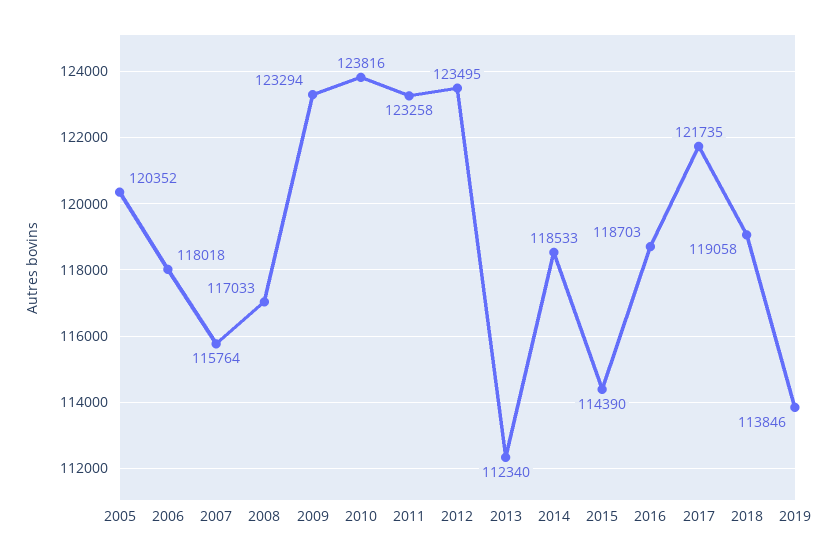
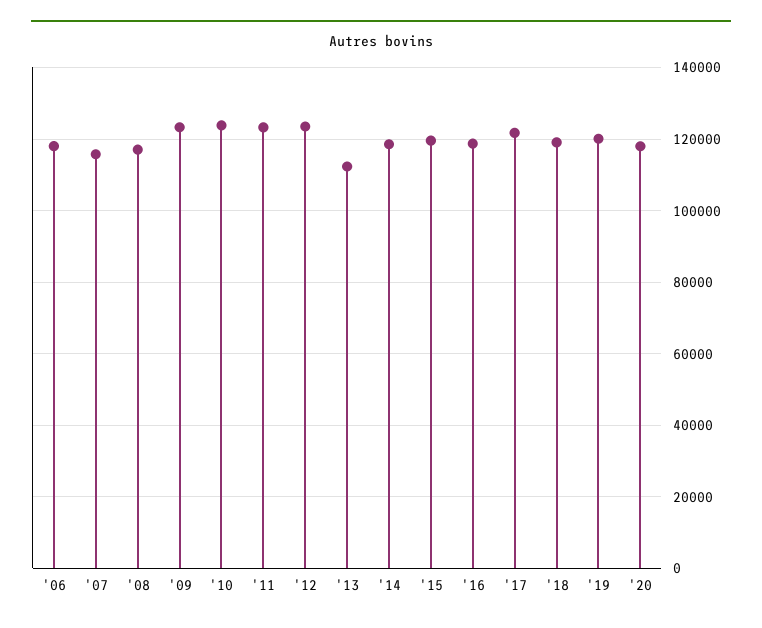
2005: 120352 -> none
2015: 114390 -> 120000
2019: 113846 -> 120000
'20: none -> 118000

